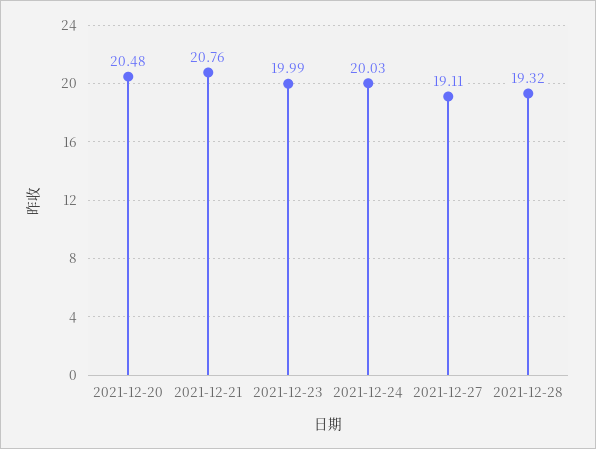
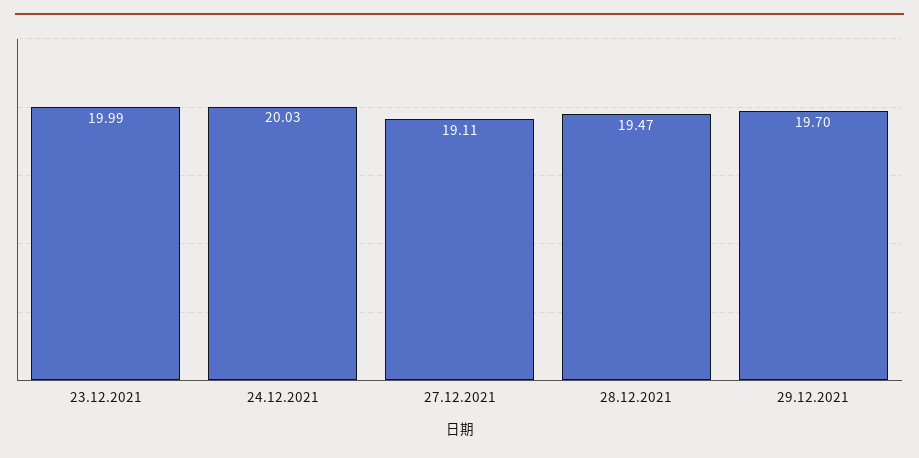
2021-12-20: 20.48 -> none
2021-12-21: 20.76 -> none
2021-12-28: 19.32 -> 19.47
29.12.2021: none -> 19.7

